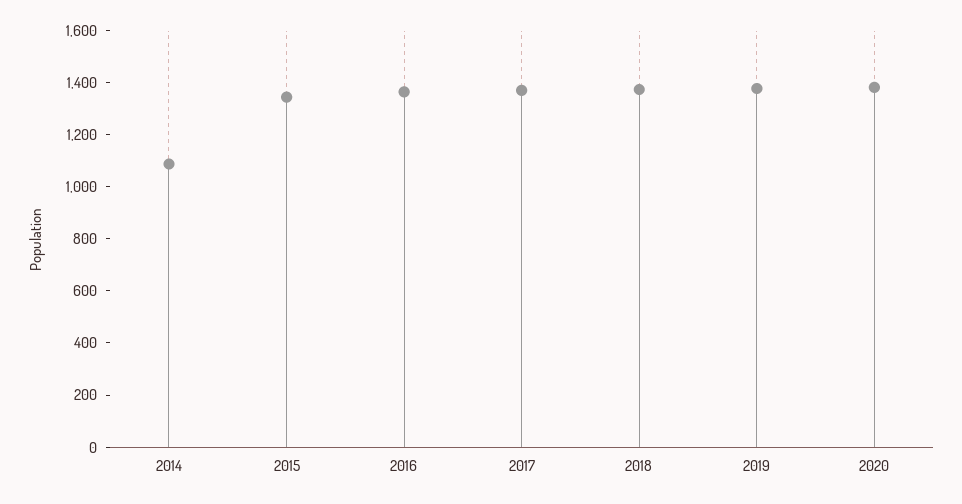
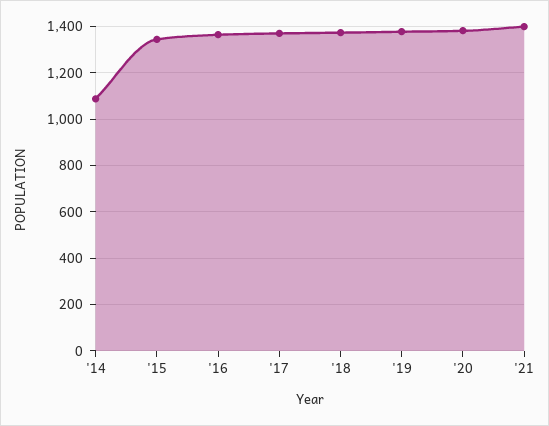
'21: none -> 1400

